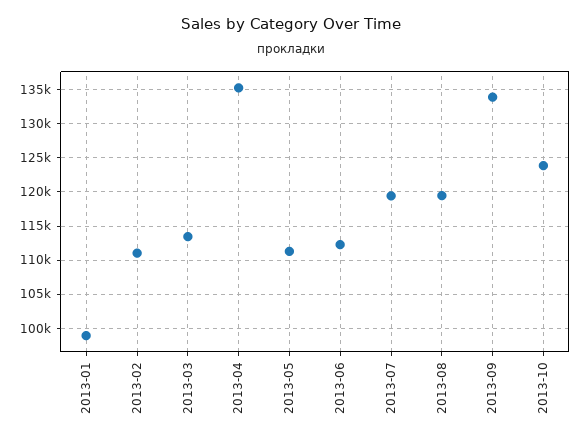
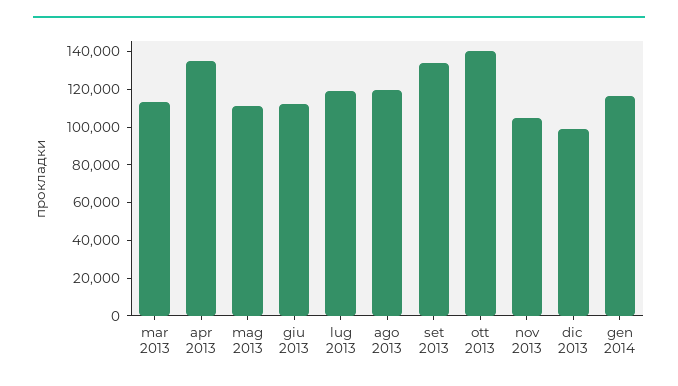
2013-01: 99000 -> none
2013-02: 111000 -> none
2013-10: 124000 -> 140000
nov 2013: none -> 105000
dic 2013: none -> 100000
gen 2014: none -> 115000

